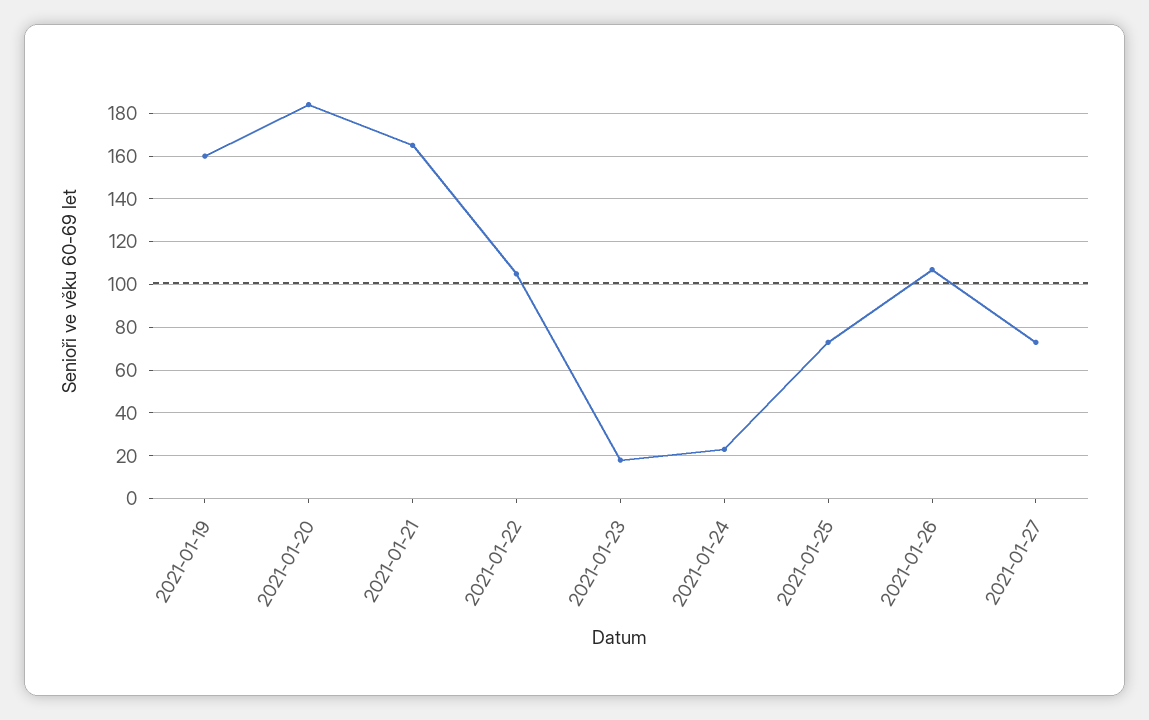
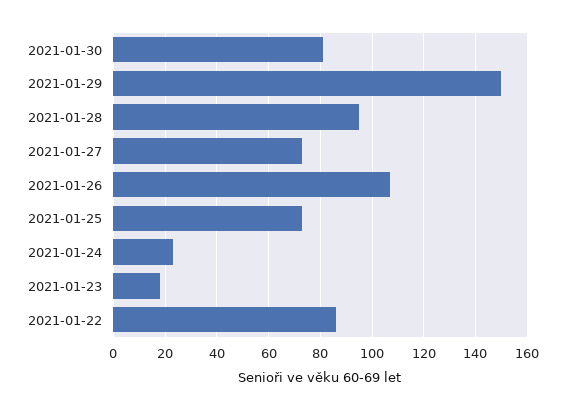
2021-01-19: 160 -> none
2021-01-20: 185 -> none
2021-01-21: 165 -> none
2021-01-22: 105 -> 85
2021-01-30: none -> 80
2021-01-29: none -> 150
2021-01-28: none -> 95

